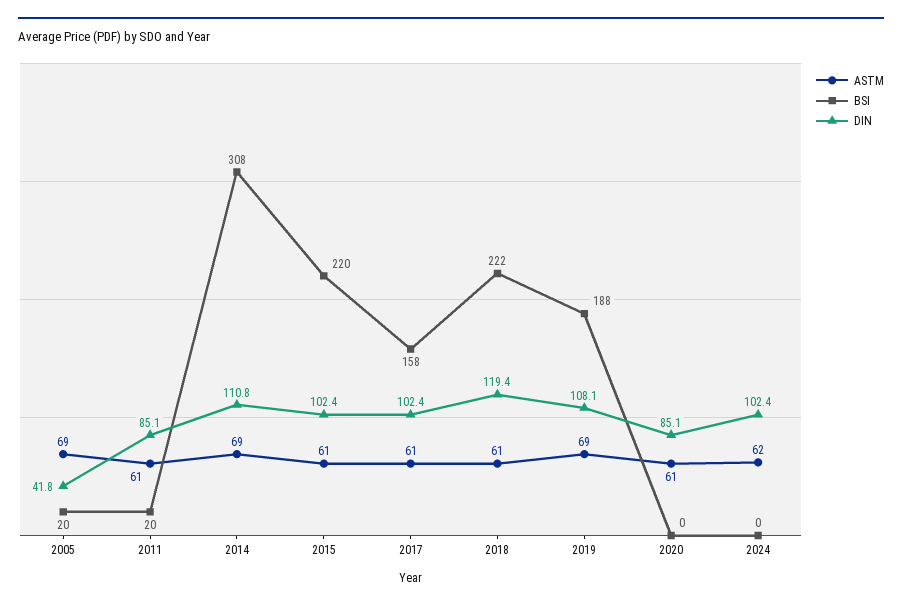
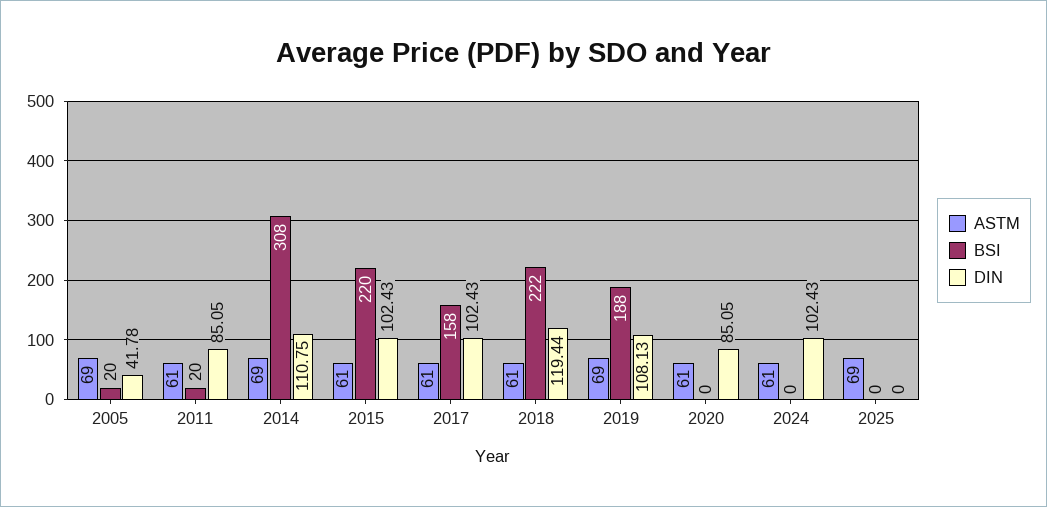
ASTM, 2024: 62 -> 61
ASTM, 2025: none -> 69
BSI, 2025: none -> 0
DIN, 2025: none -> 0

